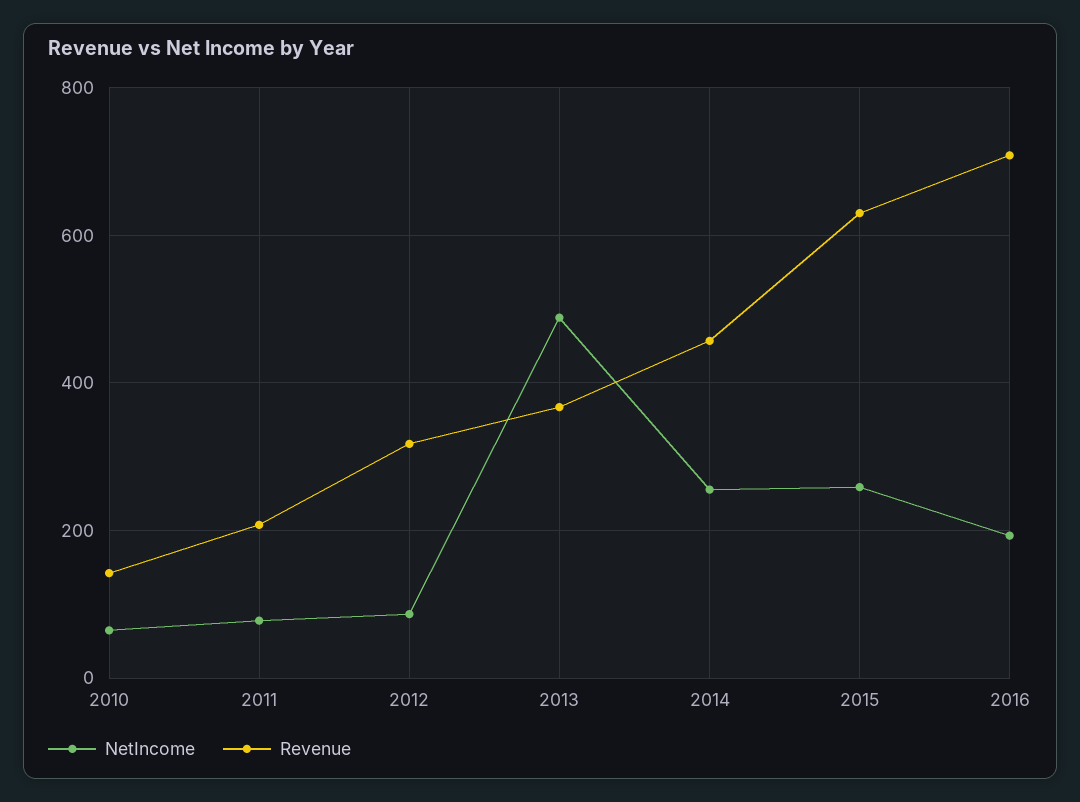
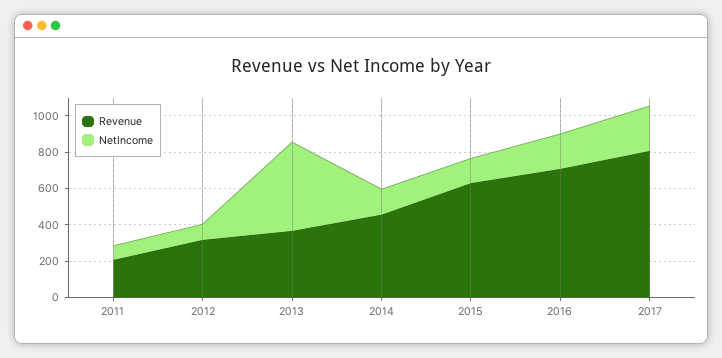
NetIncome, 2010: 60 -> none
Revenue, 2010: 140 -> none
NetIncome, 2014: 260 -> 150
NetIncome, 2015: 260 -> 150
Revenue, 2017: none -> 800
NetIncome, 2017: none -> 250

